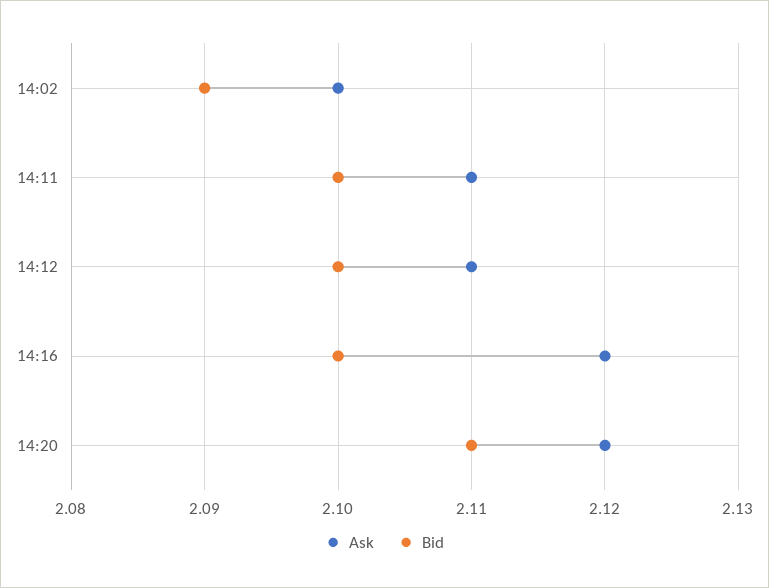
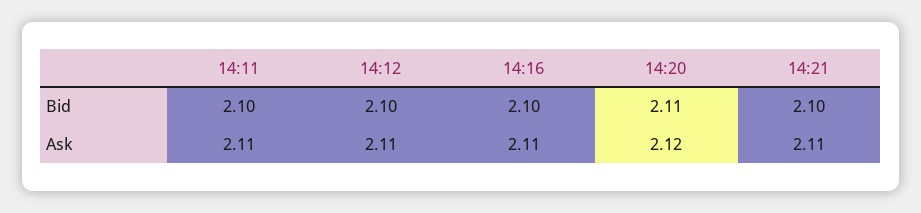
Ask, 14:02: 2.1 -> none
Bid, 14:02: 2.09 -> none
Ask, 14:16: 2.12 -> 2.11
Bid, 14:21: none -> 2.1
Ask, 14:21: none -> 2.11

